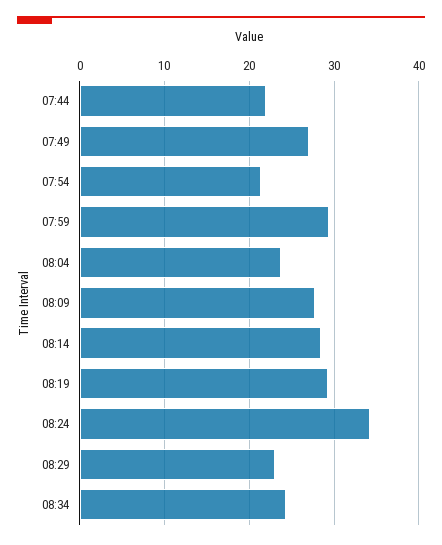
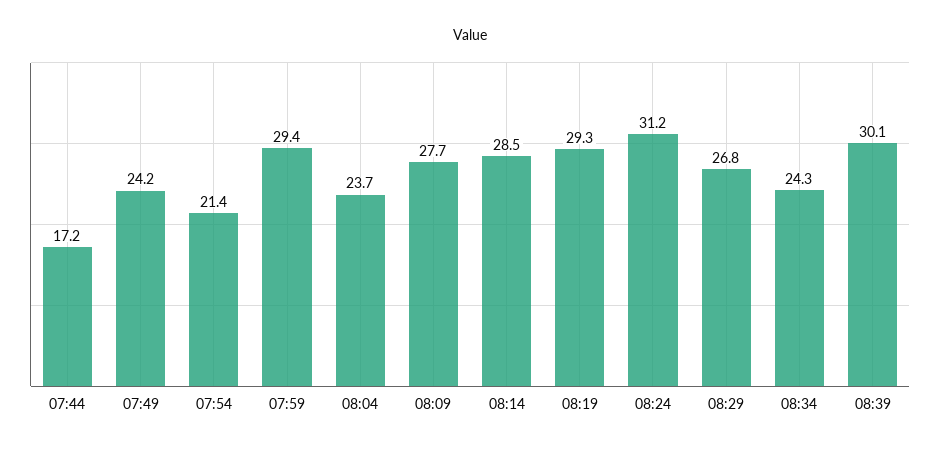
07:44: 22 -> 17.2
07:49: 27 -> 24.2
08:24: 34 -> 31.2
08:29: 23 -> 26.8
08:39: none -> 30.1

